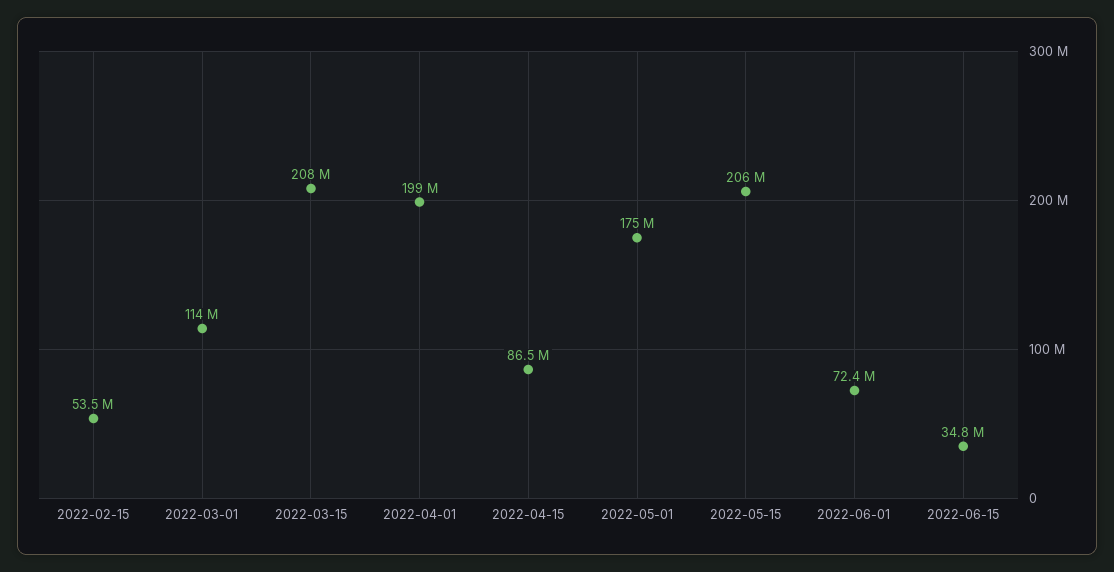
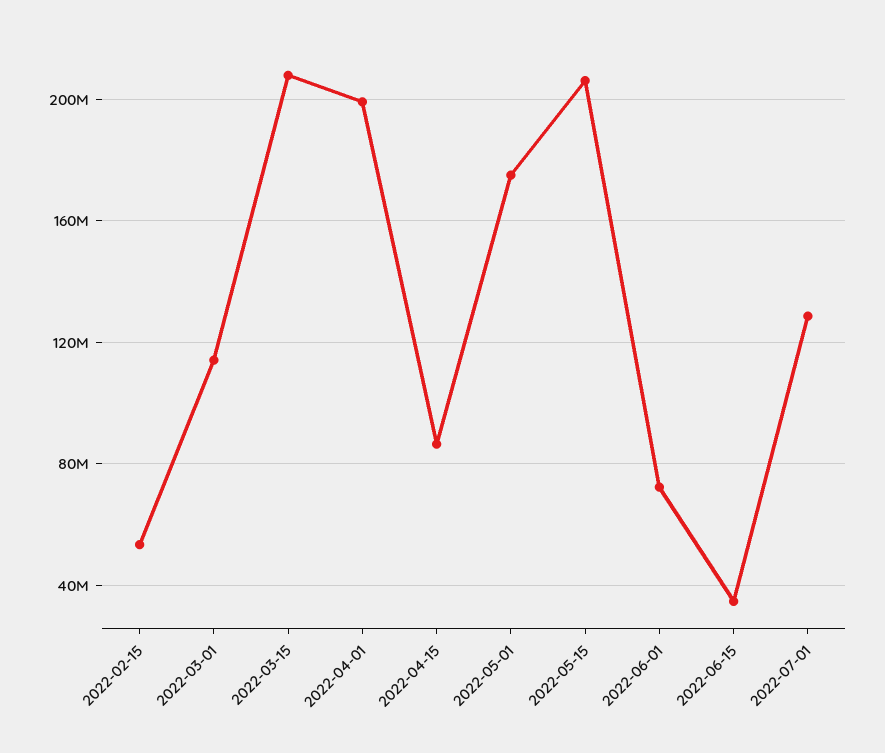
2022-07-01: none -> 130000000

